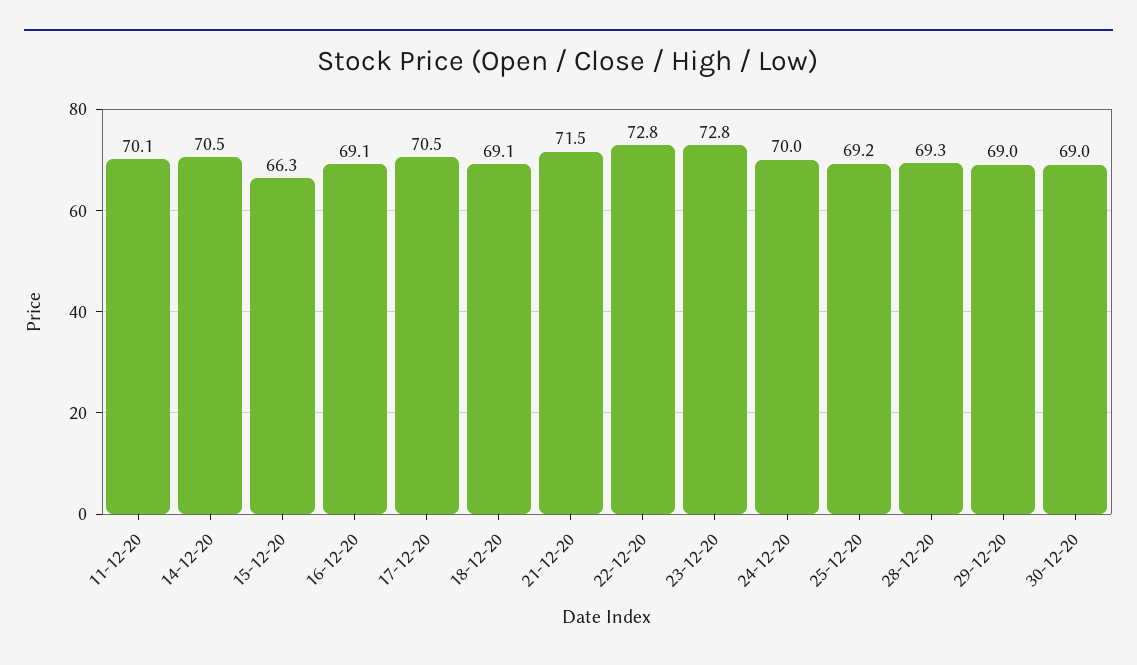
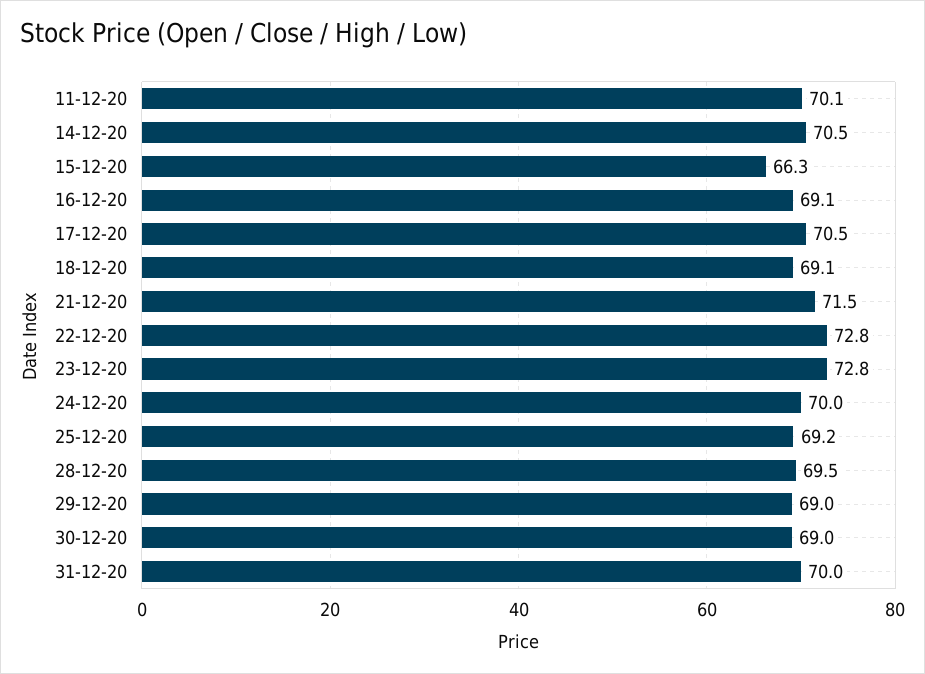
28-12-20: 69.3 -> 69.5
31-12-20: none -> 70

